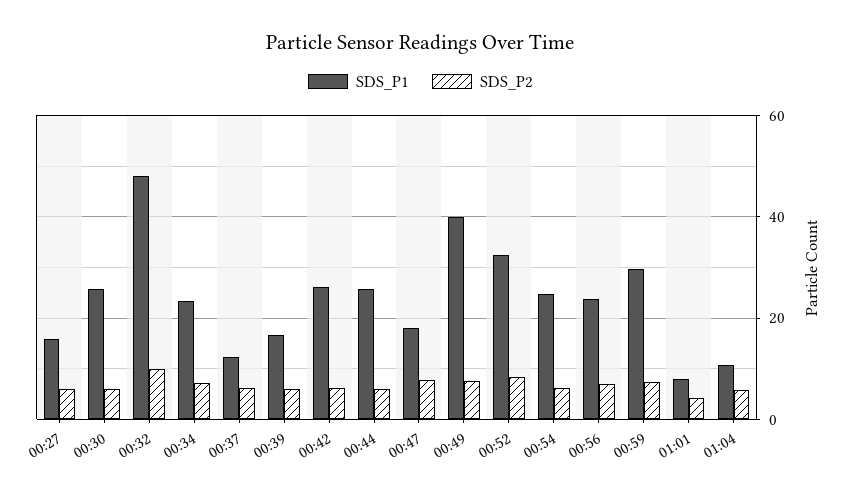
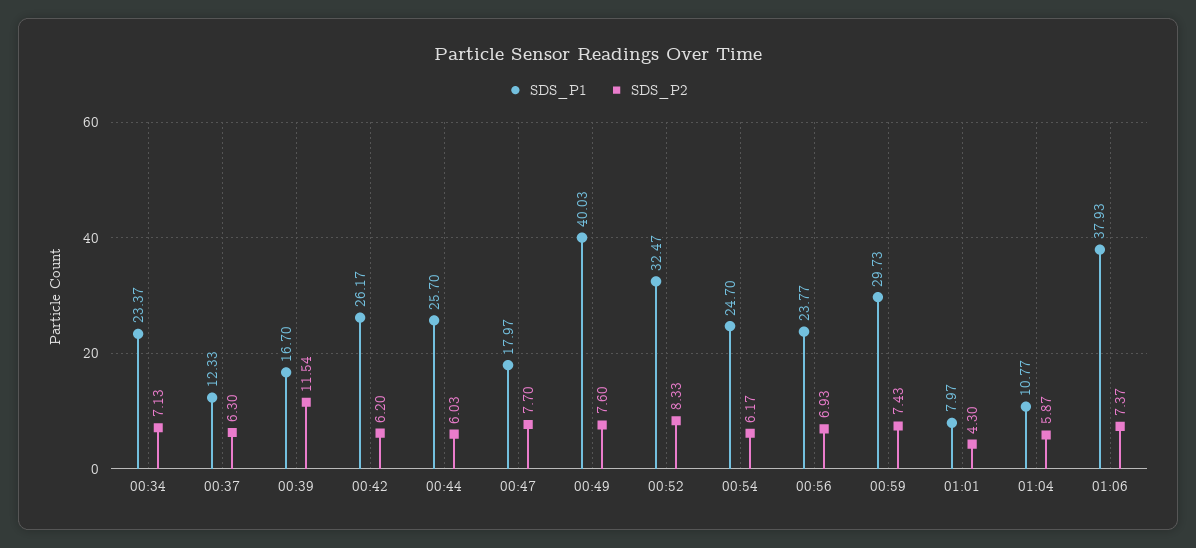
SDS_P1, 00:27: 16 -> none
SDS_P2, 00:27: 6 -> none
SDS_P1, 00:30: 26 -> none
SDS_P2, 00:30: 6 -> none
SDS_P1, 00:32: 48 -> none
SDS_P2, 00:32: 10 -> none
SDS_P2, 00:39: 6 -> 11.54
SDS_P1, 01:06: none -> 37.93
SDS_P2, 01:06: none -> 7.37

